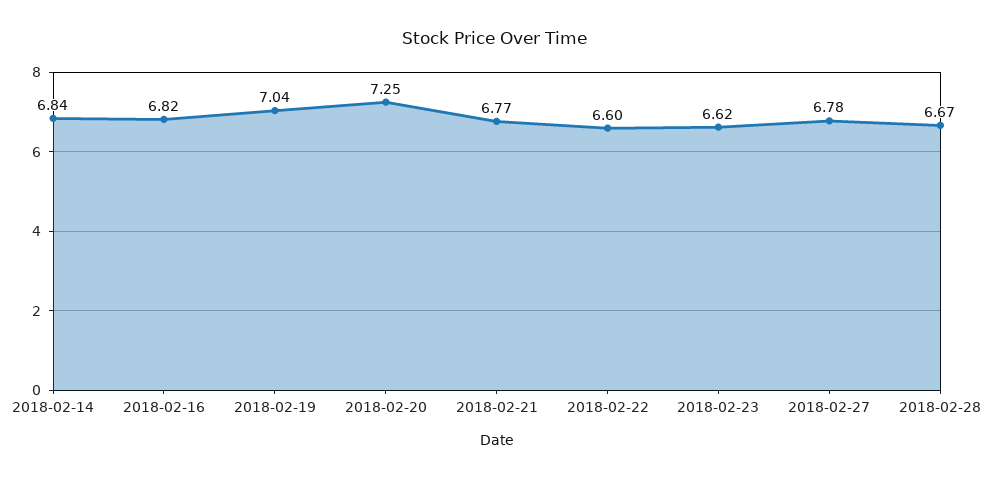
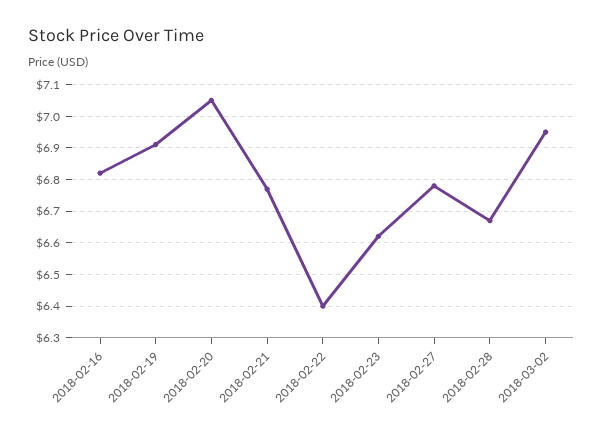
2018-02-14: 6.84 -> none
2018-02-19: 7.04 -> 6.9
2018-02-20: 7.25 -> 7.05
2018-02-22: 6.6 -> 6.4
2018-03-02: none -> 6.95

